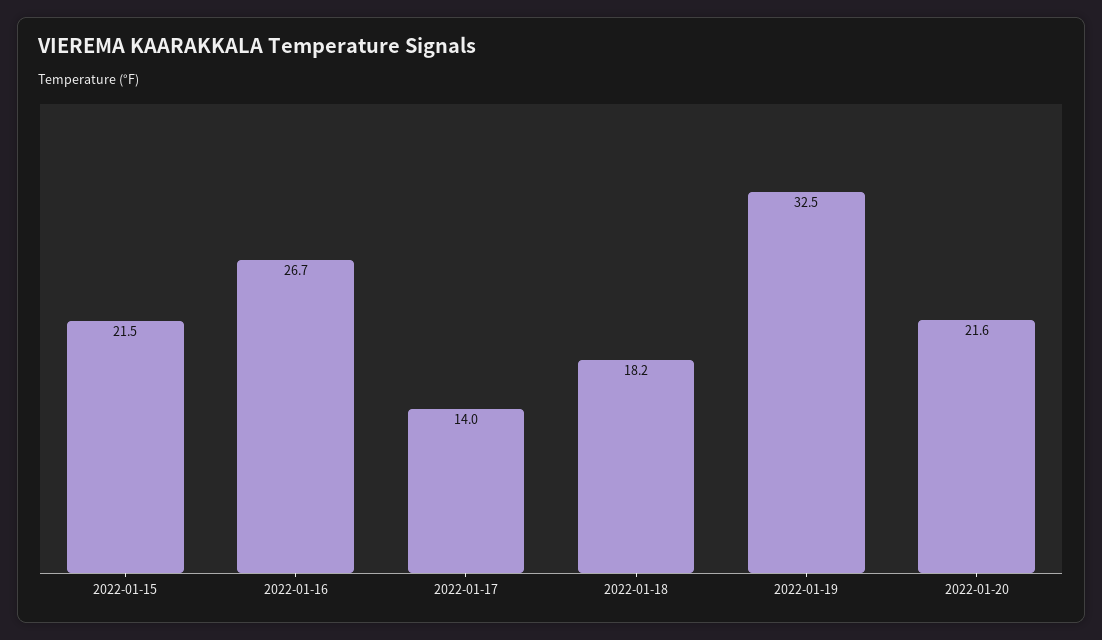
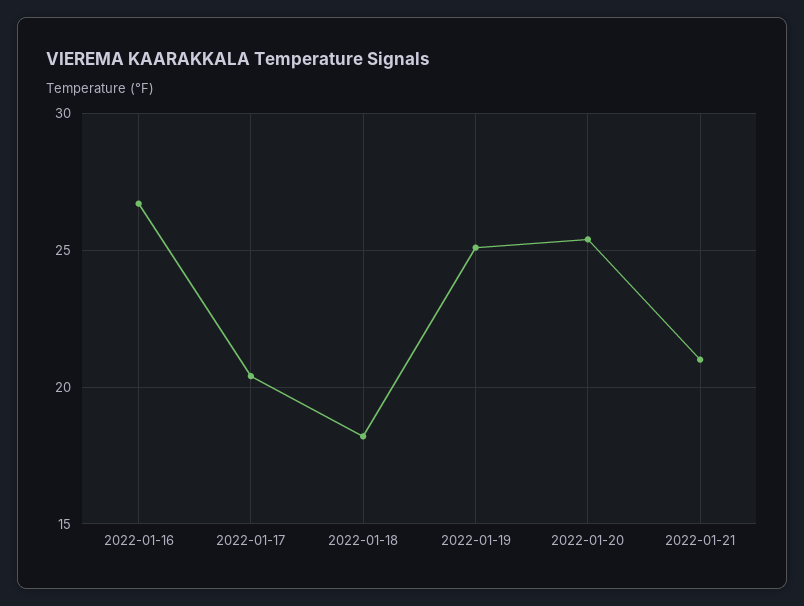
2022-01-15: 21.5 -> none
2022-01-17: 14 -> 20.5
2022-01-19: 32.5 -> 25
2022-01-20: 21.6 -> 25.5
2022-01-21: none -> 21

